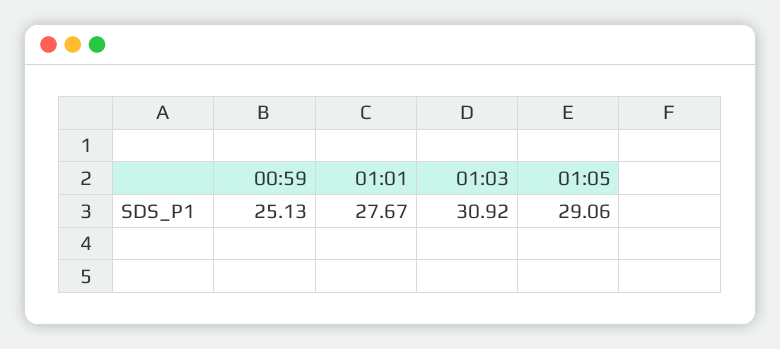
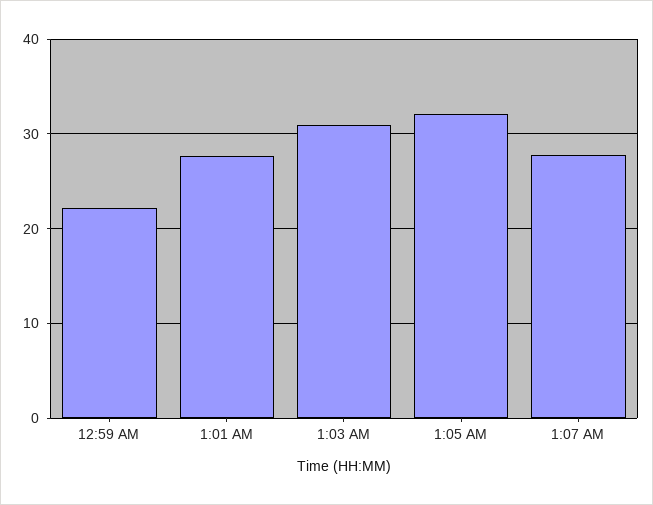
00:59: 25.13 -> 22
01:05: 29.06 -> 32
1:07 AM: none -> 28

